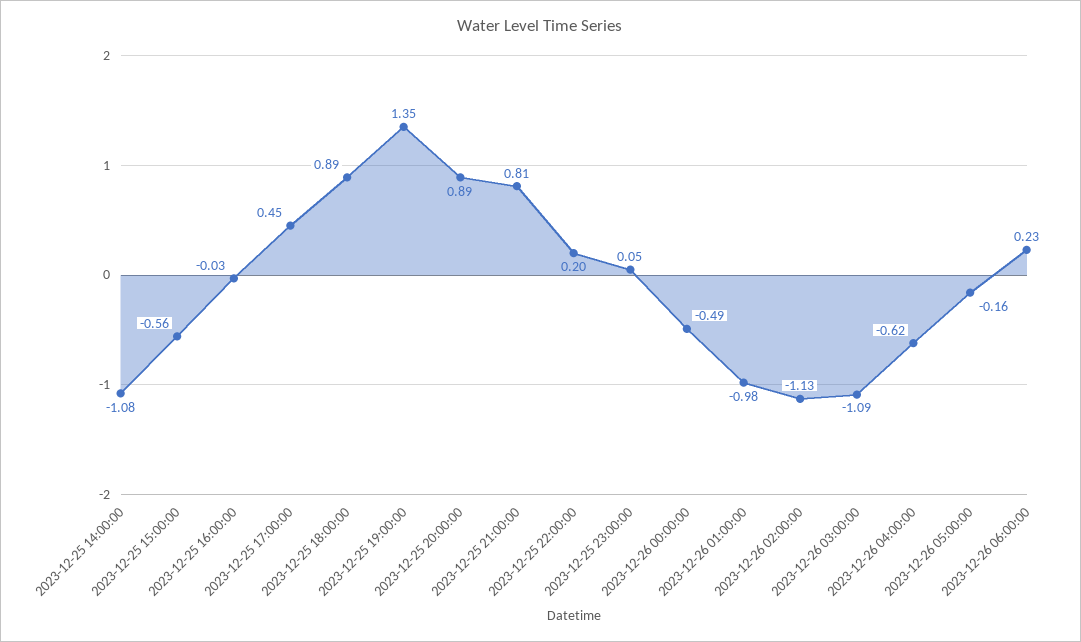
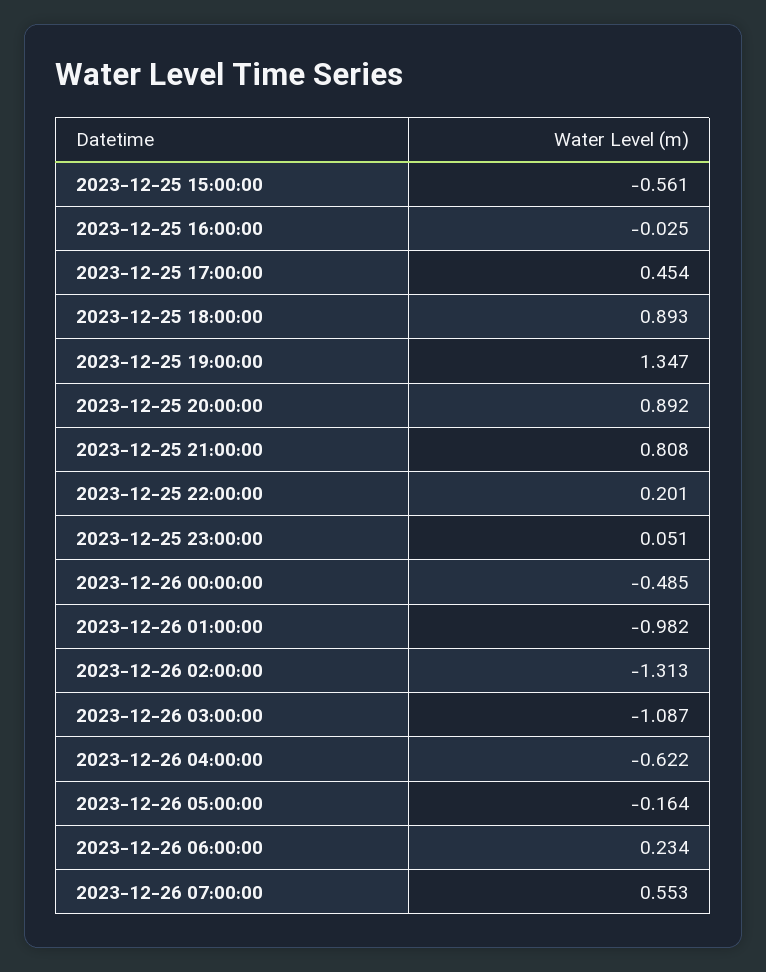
2023-12-25 14:00:00: -1.08 -> none
2023-12-26 02:00:00: -1.13 -> -1.313
2023-12-26 07:00:00: none -> 0.553

